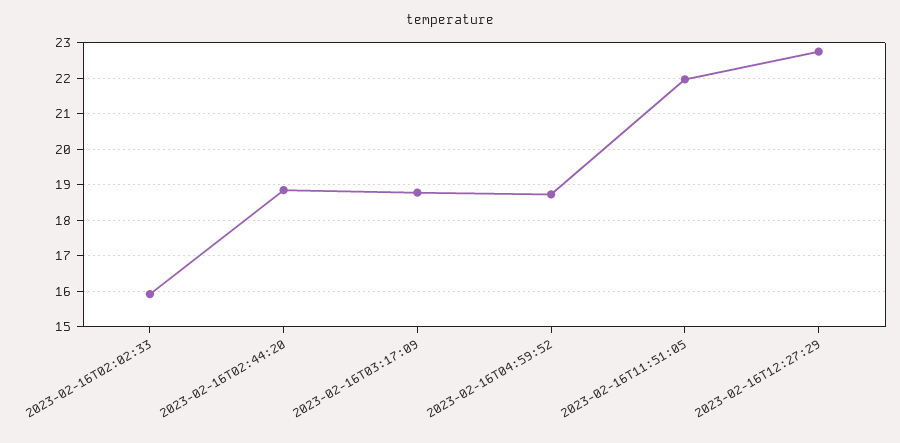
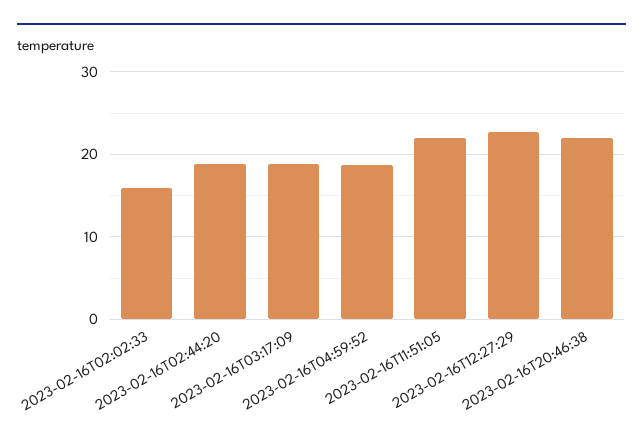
2023-02-16T20:46:38: none -> 22

